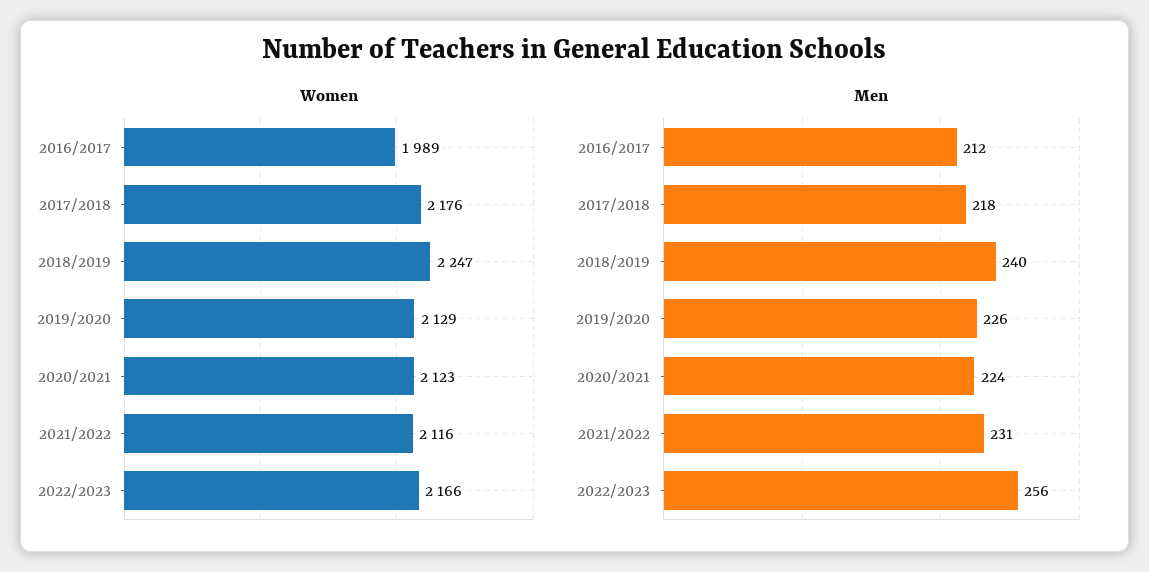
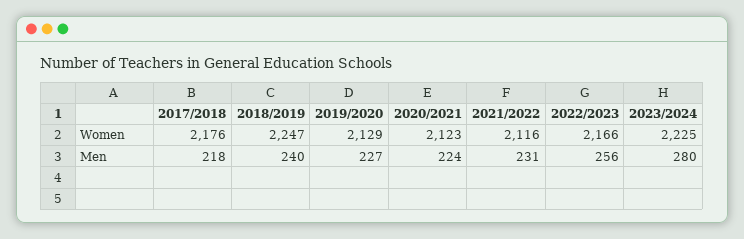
Women, 2016/2017: 1989 -> none
Men, 2016/2017: 212 -> none
Men, 2019/2020: 226 -> 227
Women, 2023/2024: none -> 2225
Men, 2023/2024: none -> 280

